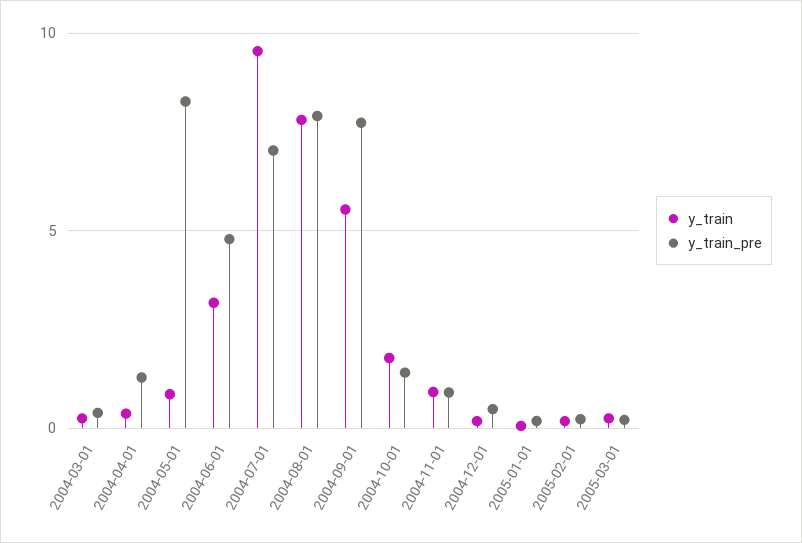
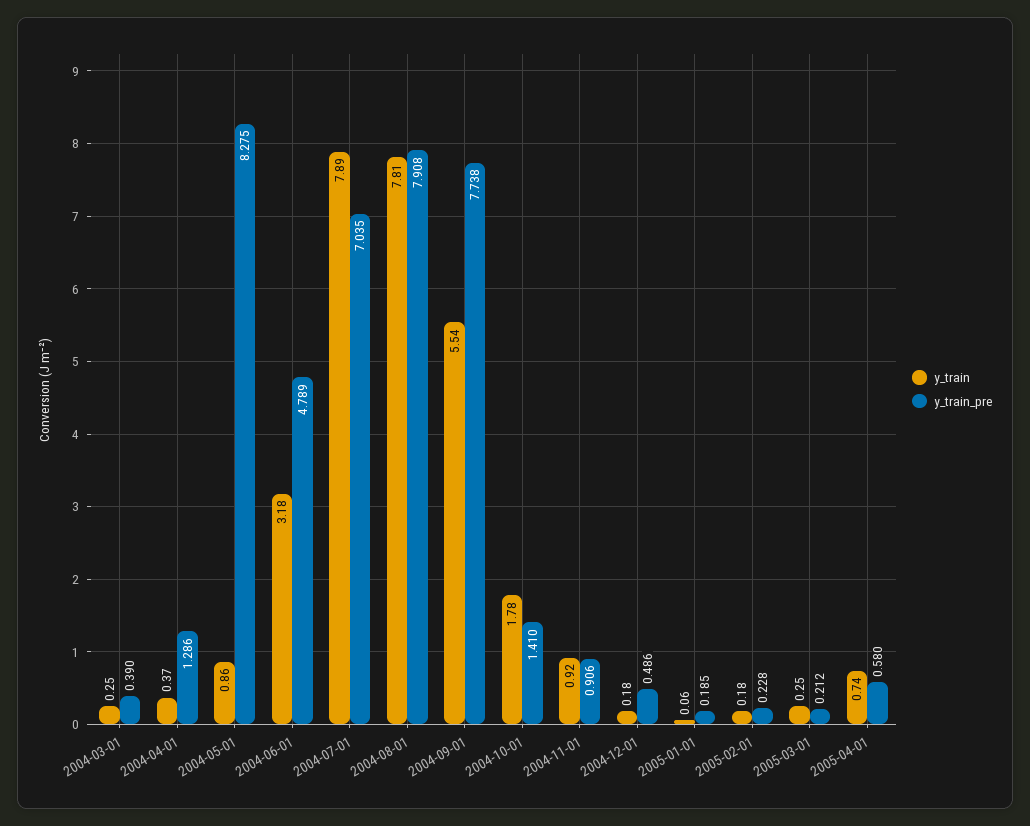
y_train, 2004-07-01: 9.5 -> 7.89
y_train, 2005-04-01: none -> 0.74
y_train_pre, 2005-04-01: none -> 0.58

